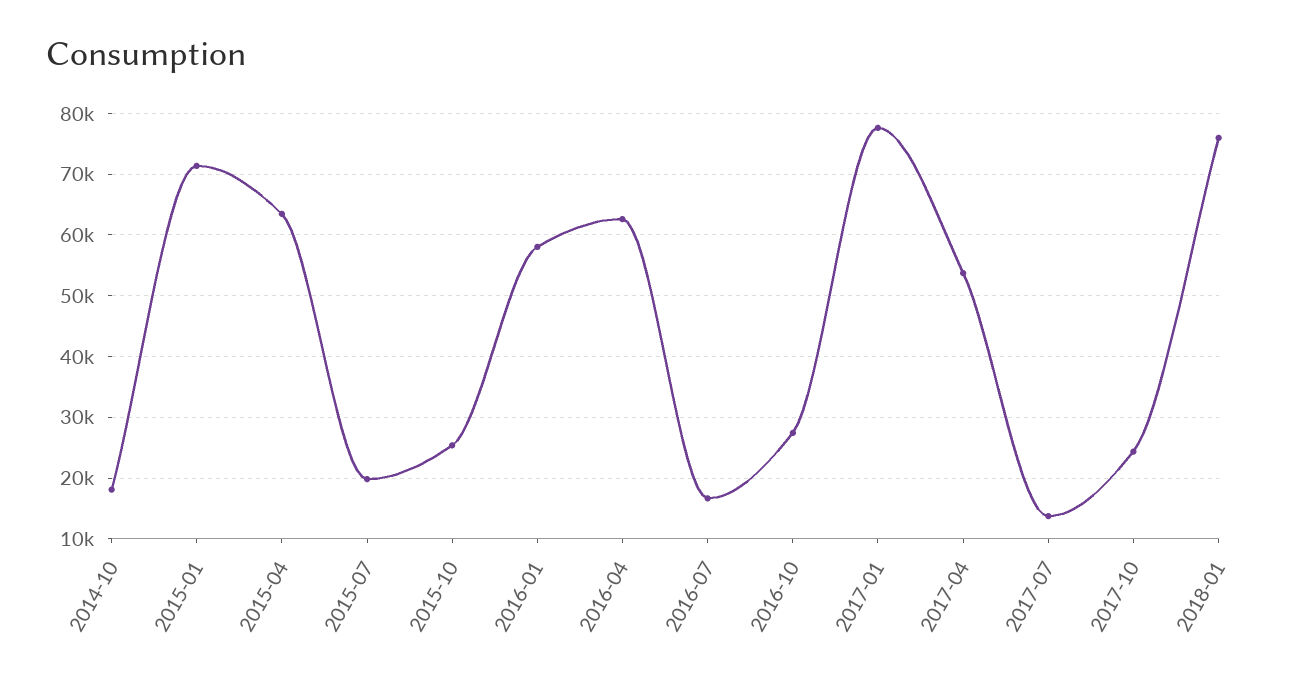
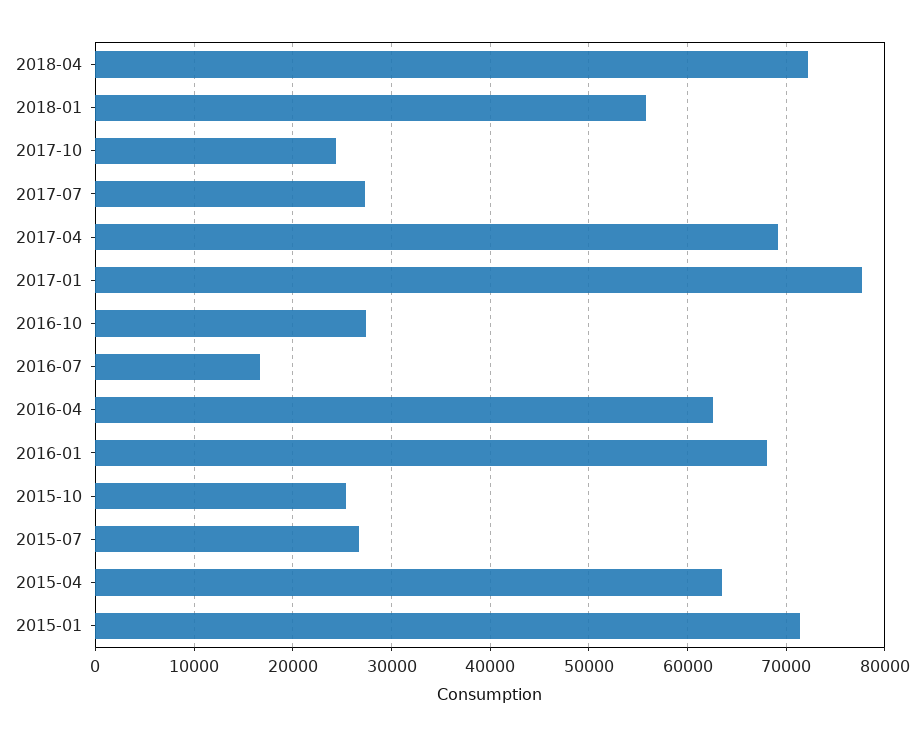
2014-10: 18000 -> none
2015-07: 20000 -> 27000
2016-01: 58000 -> 68000
2017-04: 54000 -> 69000
2017-07: 14000 -> 27000
2018-01: 76000 -> 56000
2018-04: none -> 72000

